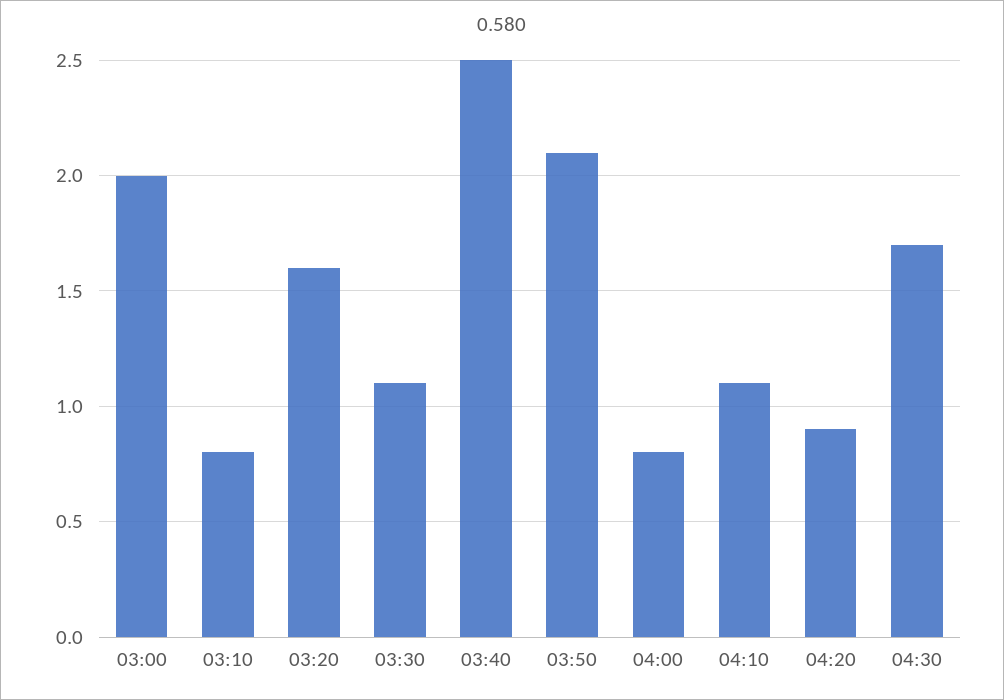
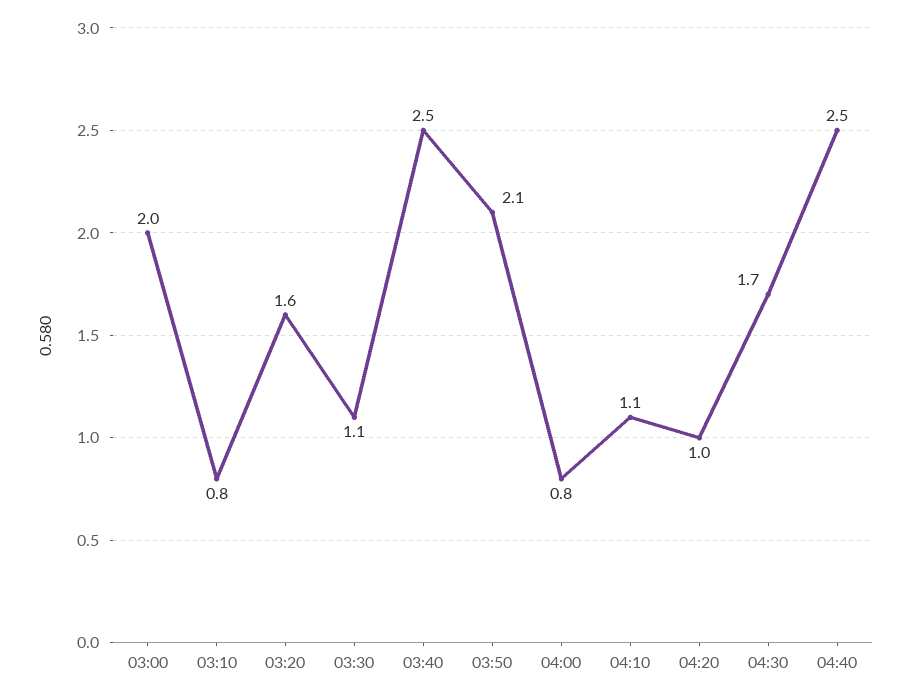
04:20: 0.9 -> 1
04:40: none -> 2.5

